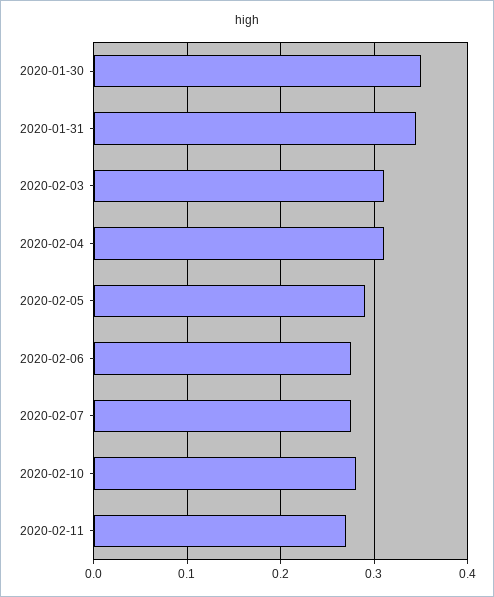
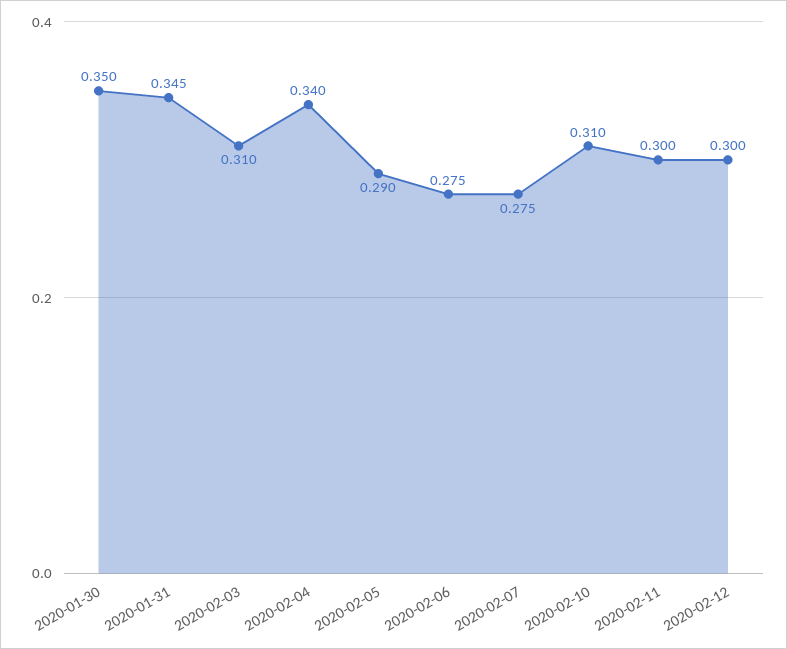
2020-02-04: 0.31 -> 0.34
2020-02-10: 0.28 -> 0.31
2020-02-11: 0.27 -> 0.3
2020-02-12: none -> 0.3

